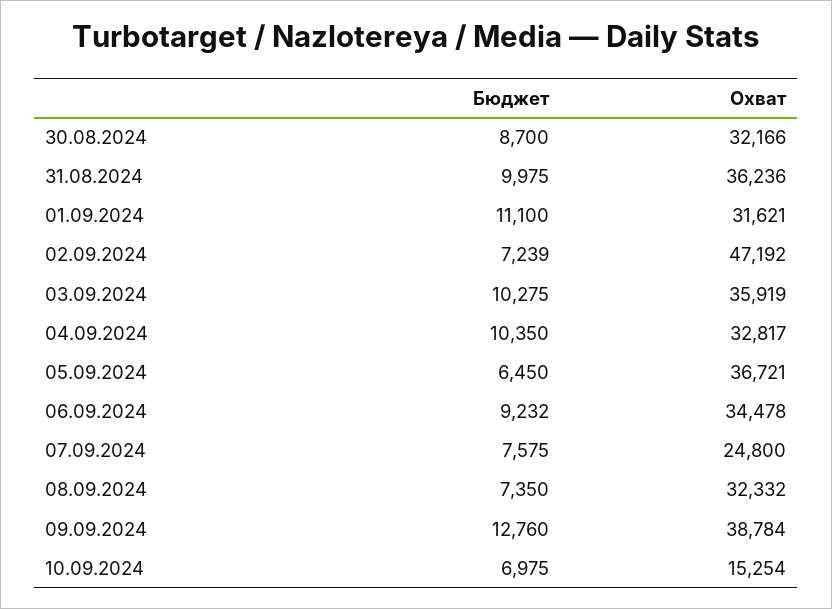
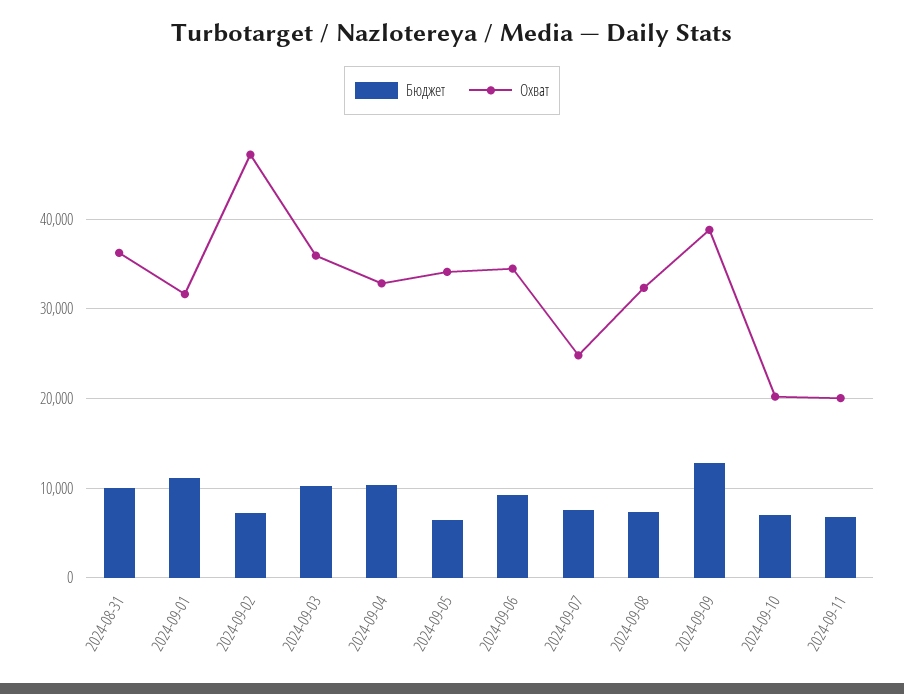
Бюджет, 30.08.2024: 8700 -> none
Охват, 30.08.2024: 32166 -> none
Охват, 05.09.2024: 36721 -> 34000
Охват, 10.09.2024: 15254 -> 20000
Бюджет, 2024-09-11: none -> 7000
Охват, 2024-09-11: none -> 20000

